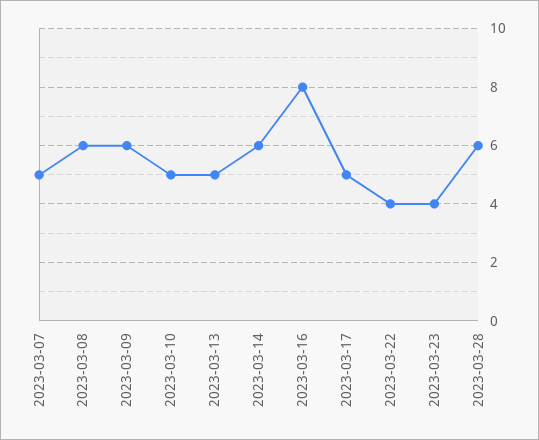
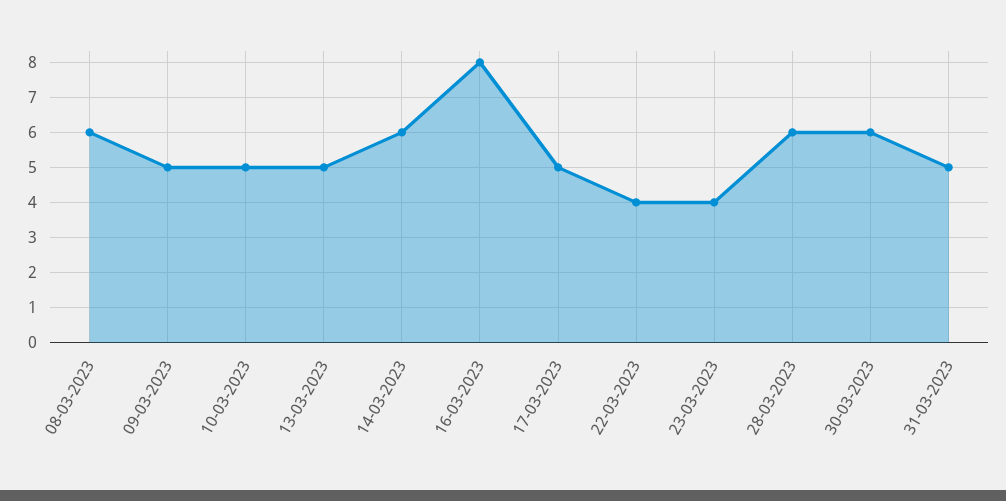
2023-03-07: 5 -> none
2023-03-09: 6 -> 5
30-03-2023: none -> 6
31-03-2023: none -> 5

